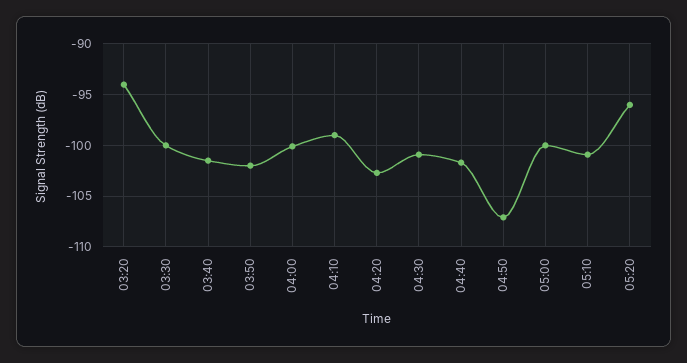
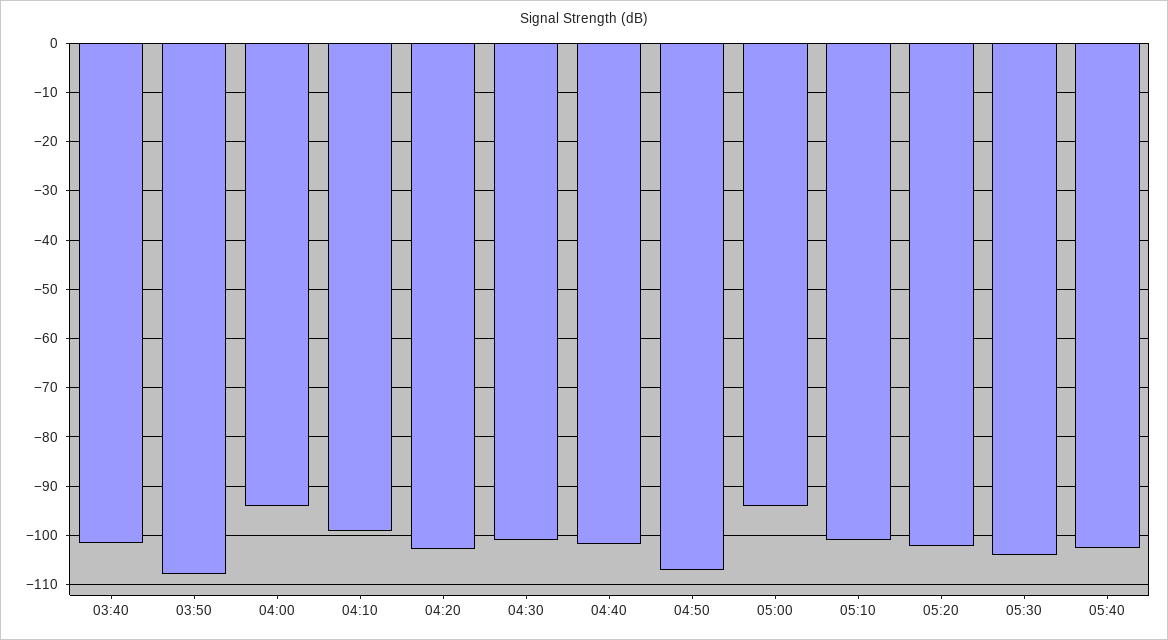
03:20: -94 -> none
03:30: -100 -> none
03:50: -102 -> -108
04:00: -100 -> -94
05:00: -100 -> -94
05:20: -96 -> -102
05:30: none -> -104
05:40: none -> -102

